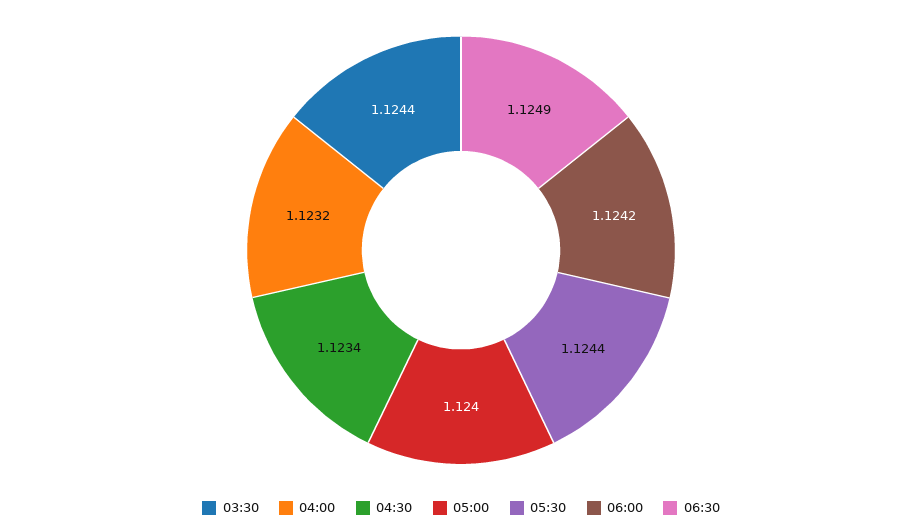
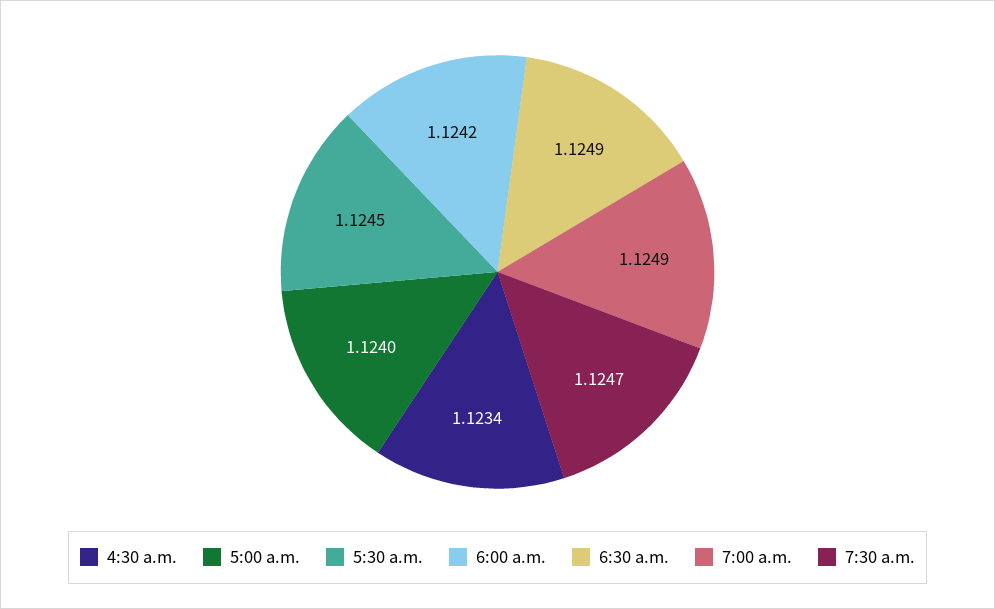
03:30: 1.1244 -> none
04:00: 1.1232 -> none
05:30: 1.1244 -> 1.1245
7:00 a.m.: none -> 1.1249
7:30 a.m.: none -> 1.1247

